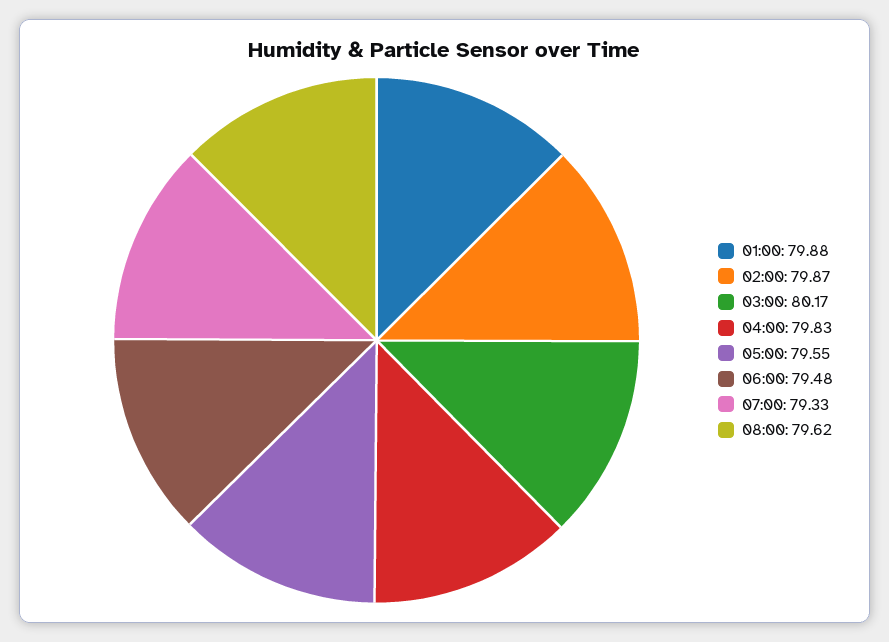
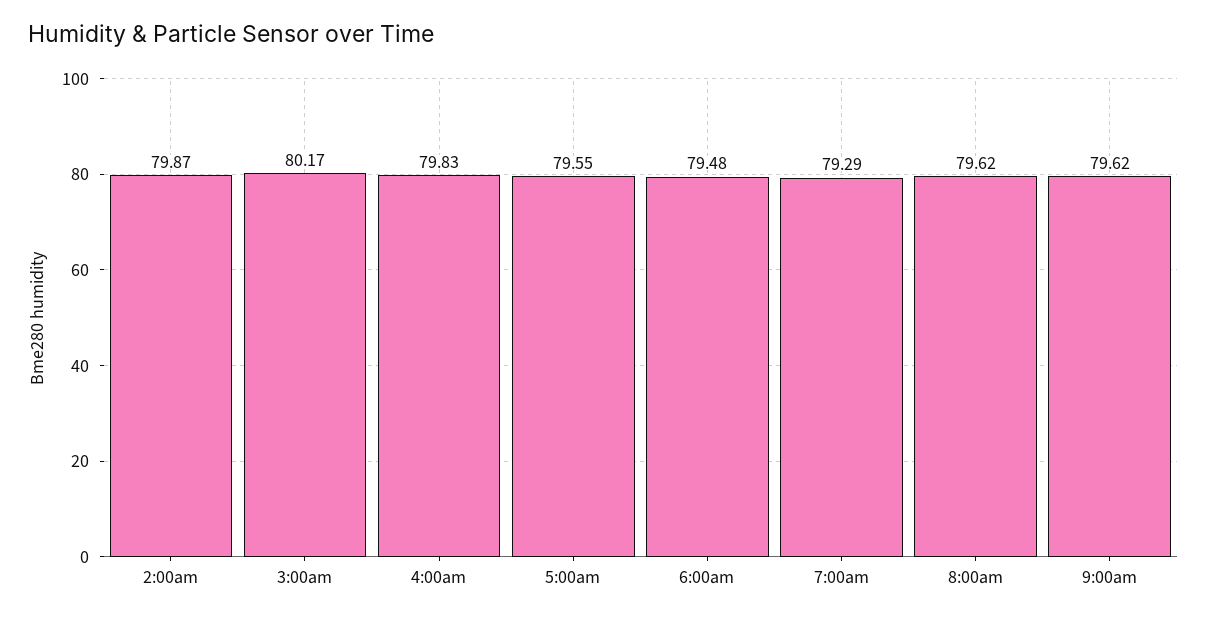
01:00: 79.88 -> none
07:00: 79.33 -> 79.29
9:00am: none -> 79.62

